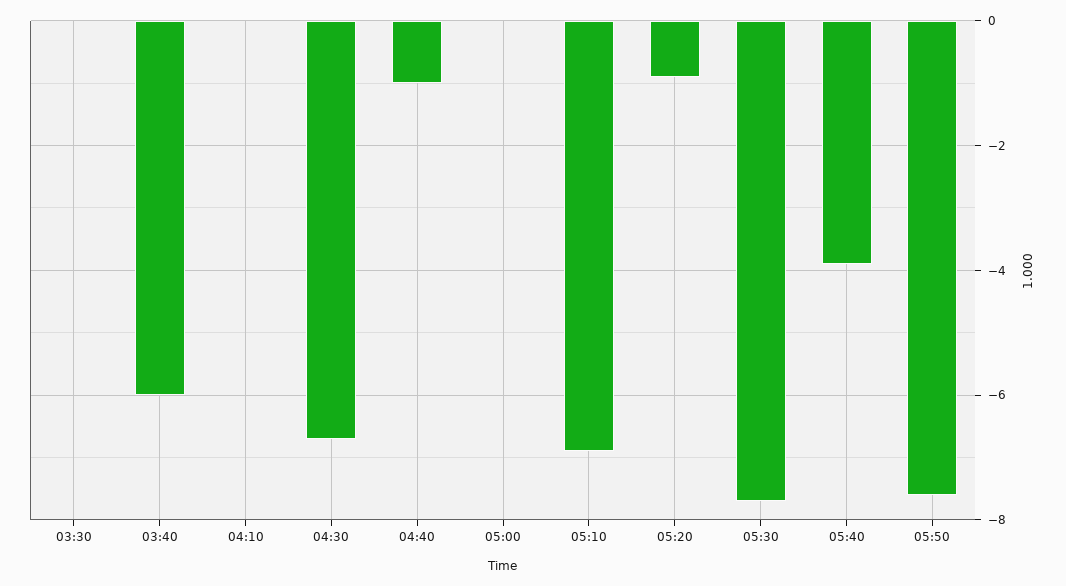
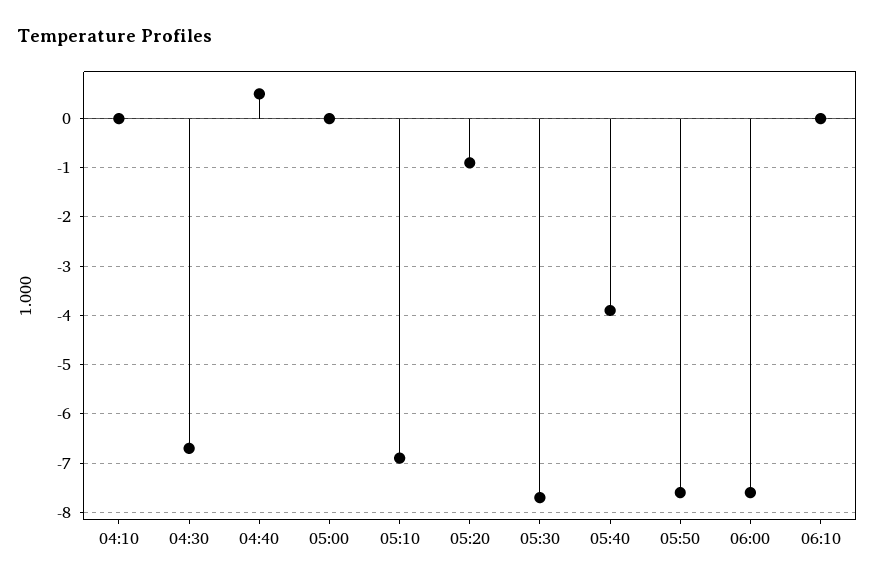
03:30: 0 -> none
03:40: -6 -> none
04:40: -1 -> 0.5
06:00: none -> -7.5
06:10: none -> 0

